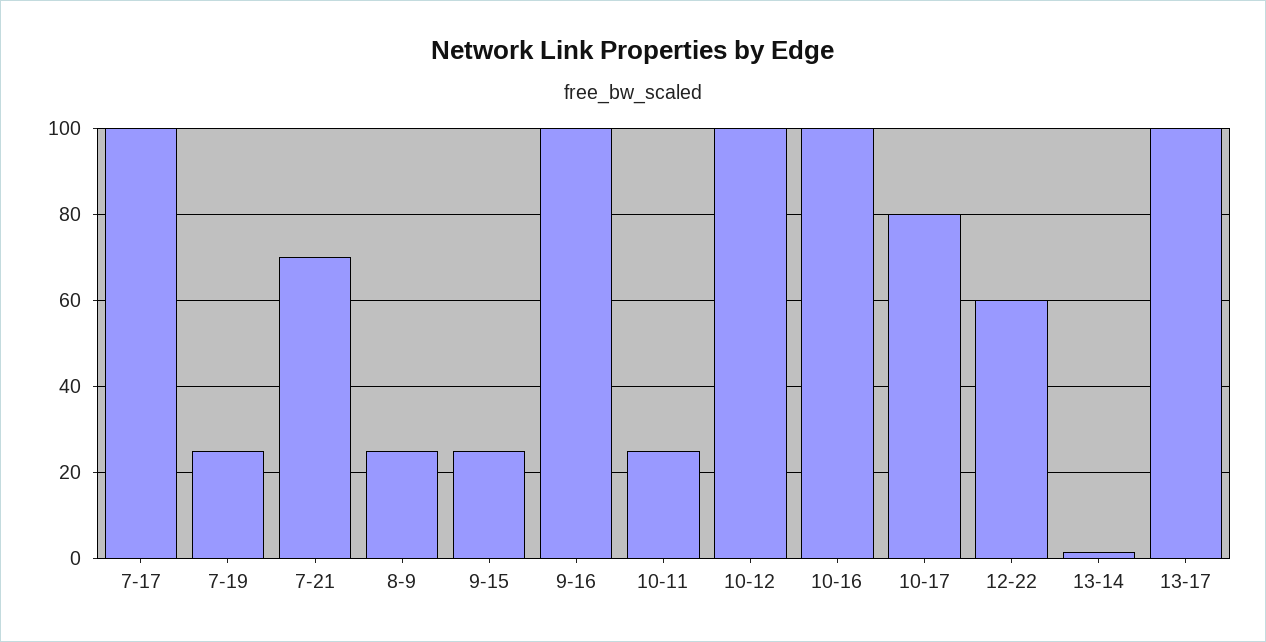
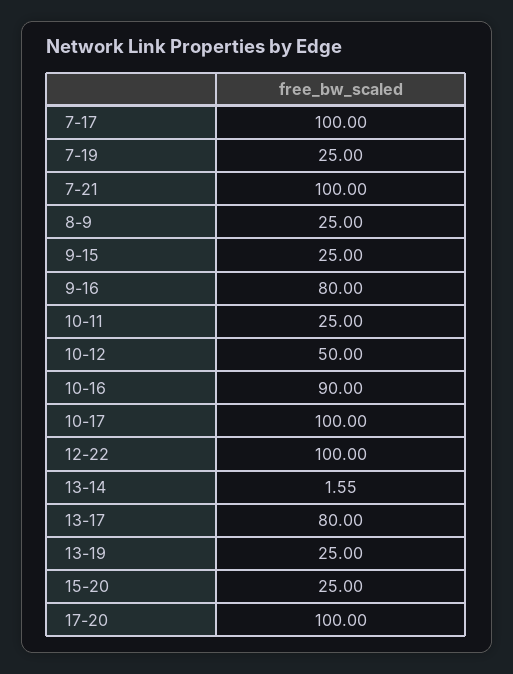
7-21: 70 -> 100
9-16: 100 -> 80
10-12: 100 -> 50
10-16: 100 -> 90
10-17: 80 -> 100
12-22: 60 -> 100
13-17: 100 -> 80
13-19: none -> 25
15-20: none -> 25
17-20: none -> 100

